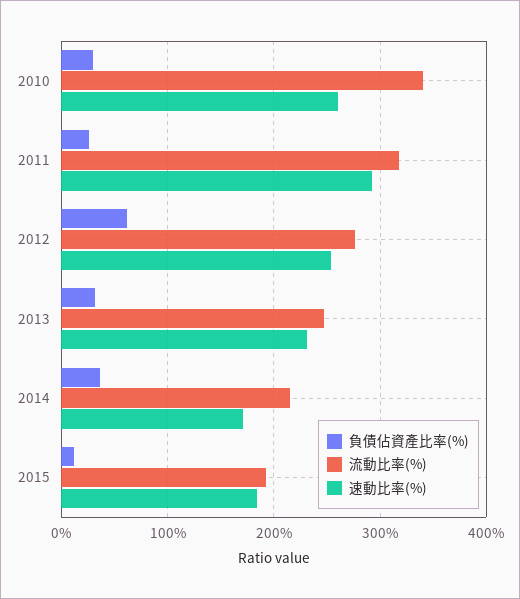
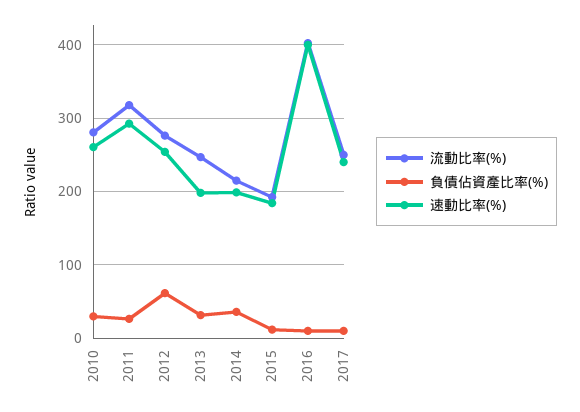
流動比率(%), 2010: 340 -> 280
速動比率(%), 2013: 230 -> 200
速動比率(%), 2014: 170 -> 200
流動比率(%), 2016: none -> 400
負債佔資產比率(%), 2016: none -> 10
速動比率(%), 2016: none -> 400
流動比率(%), 2017: none -> 250
負債佔資產比率(%), 2017: none -> 10
速動比率(%), 2017: none -> 240

